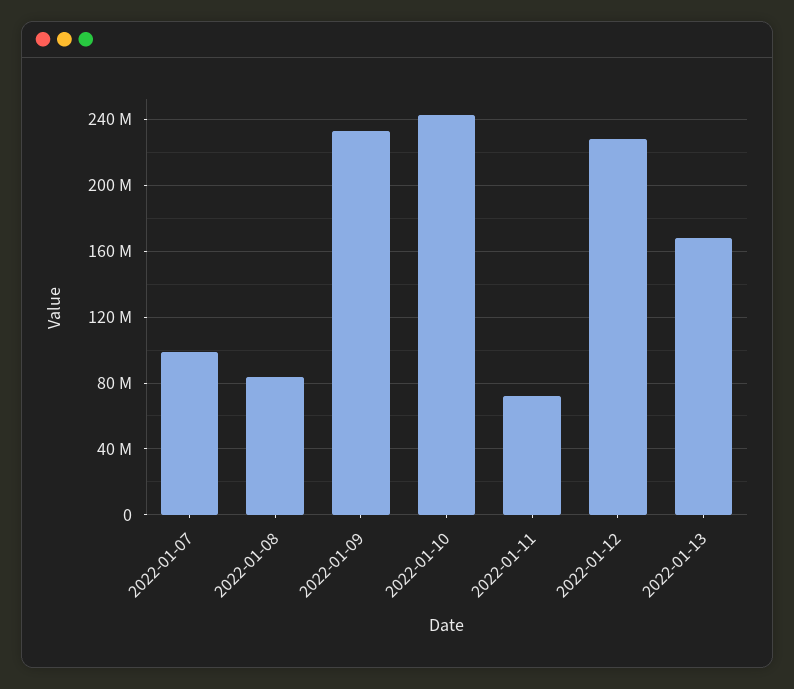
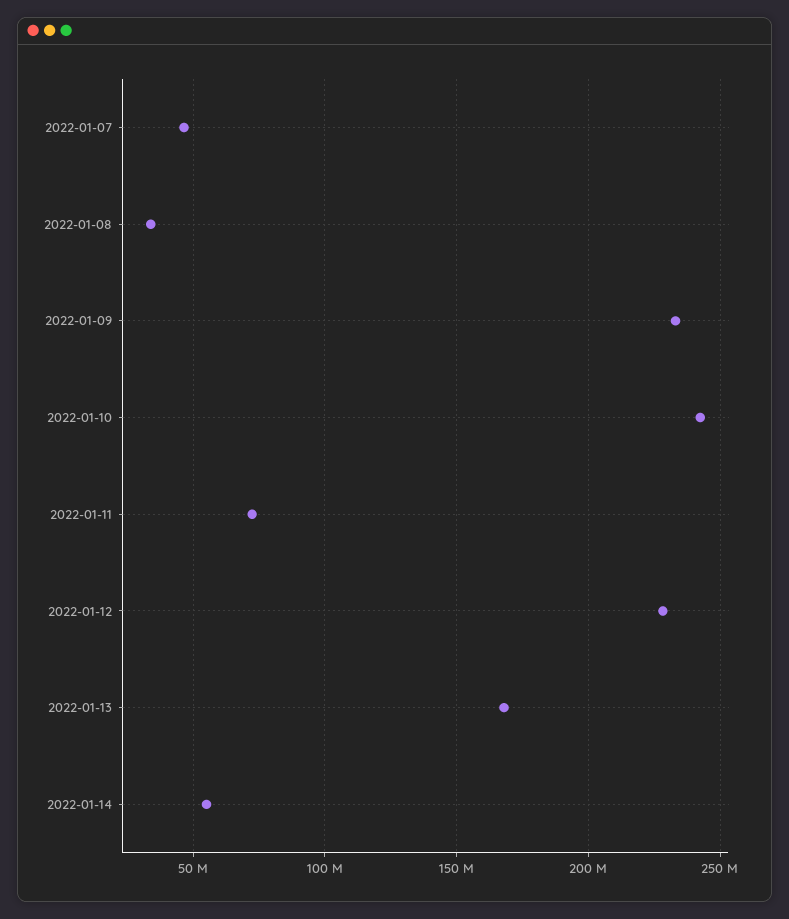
2022-01-07: 100000000 -> 45000000
2022-01-08: 85000000 -> 35000000
2022-01-14: none -> 55000000

